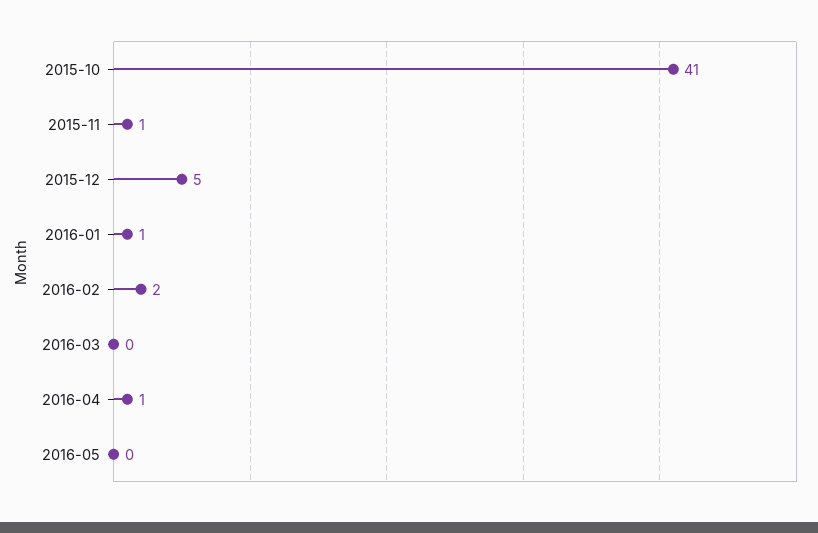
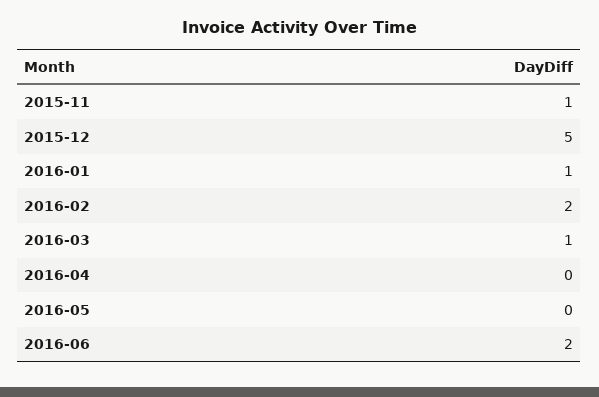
2015-10: 41 -> none
2016-03: 0 -> 1
2016-04: 1 -> 0
2016-06: none -> 2

